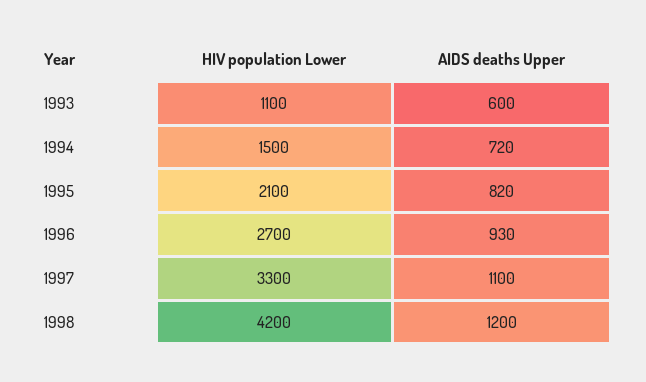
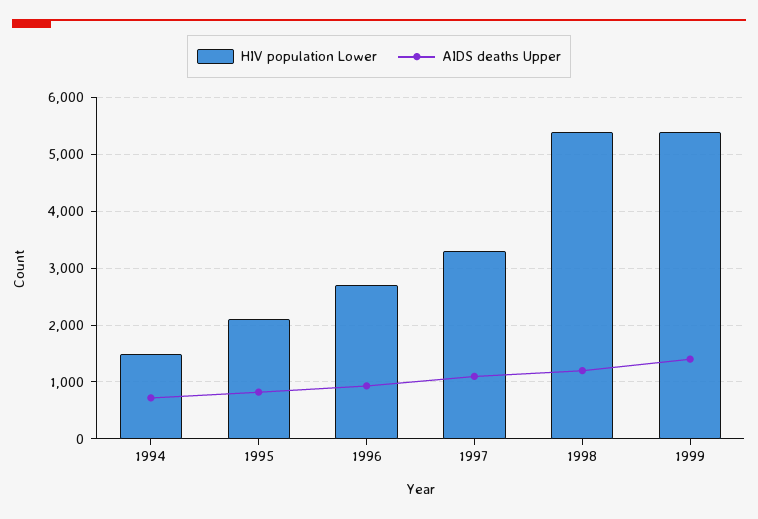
HIV population Lower, 1993: 1100 -> none
AIDS deaths Upper, 1993: 600 -> none
HIV population Lower, 1998: 4200 -> 5400
HIV population Lower, 1999: none -> 5400
AIDS deaths Upper, 1999: none -> 1400

